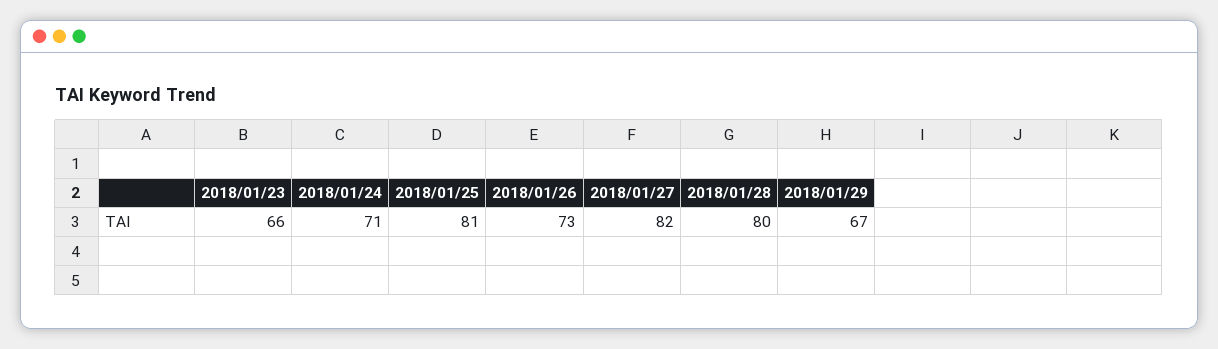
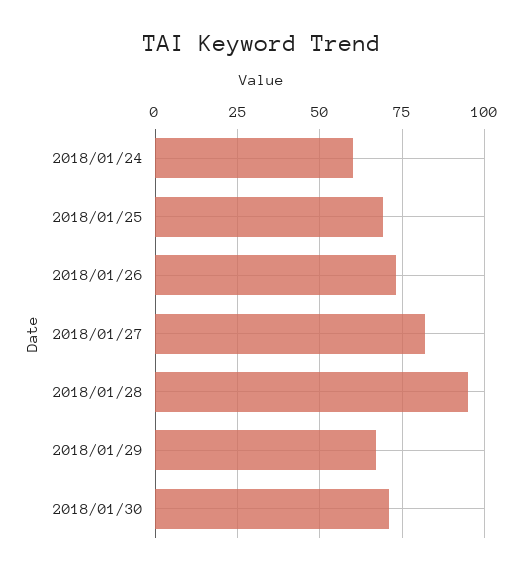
2018/01/23: 66 -> none
2018/01/24: 71 -> 60
2018/01/25: 81 -> 70
2018/01/28: 80 -> 95
2018/01/30: none -> 70

